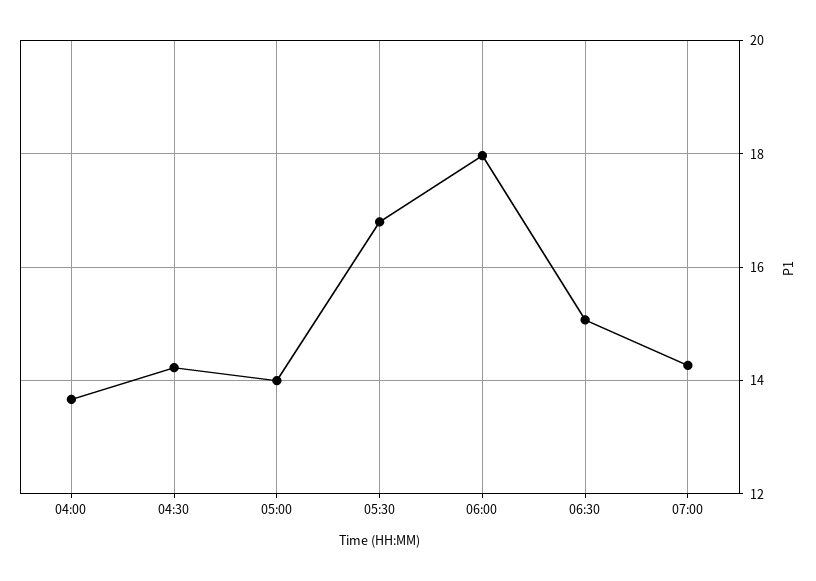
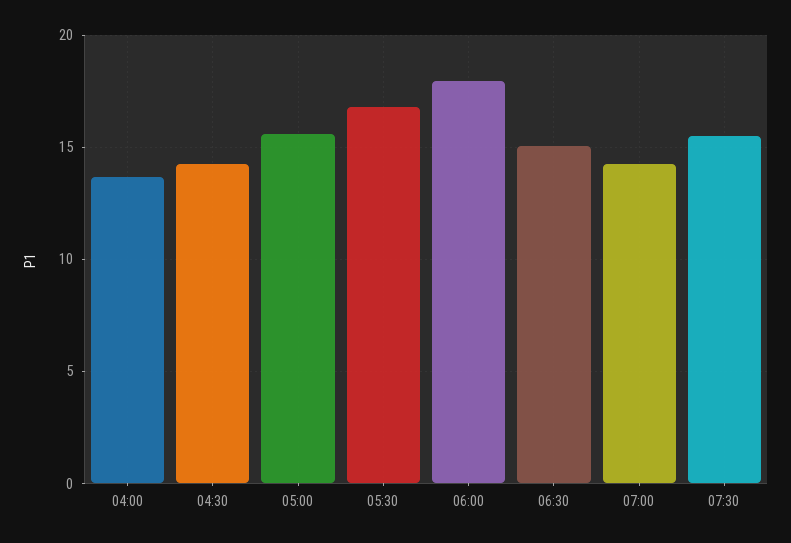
05:00: 14 -> 15.5
07:30: none -> 15.5

